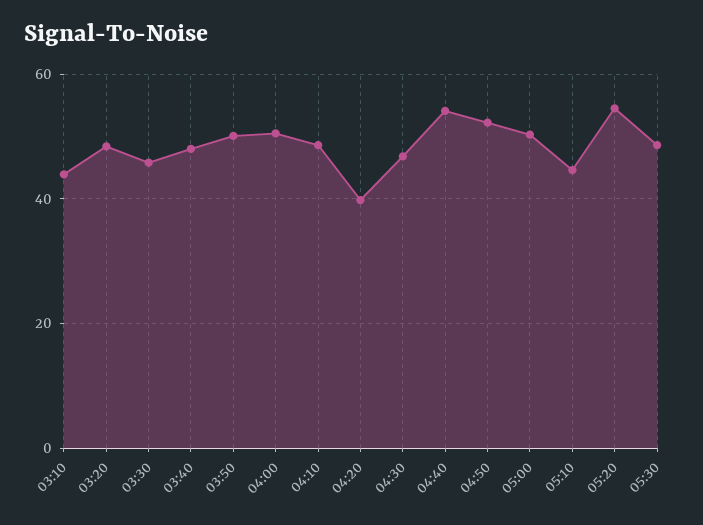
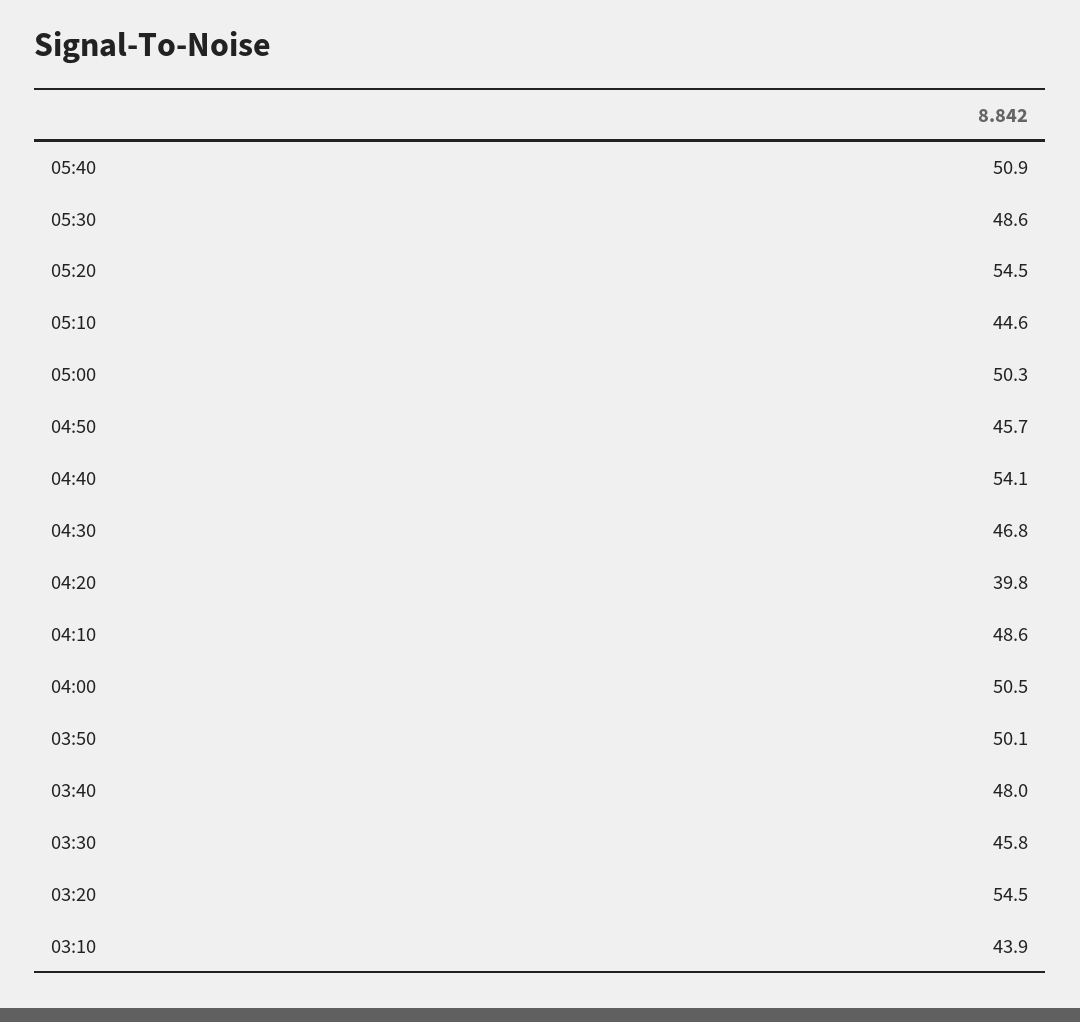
03:20: 48 -> 54.5
04:50: 52 -> 45.7
05:40: none -> 50.9

